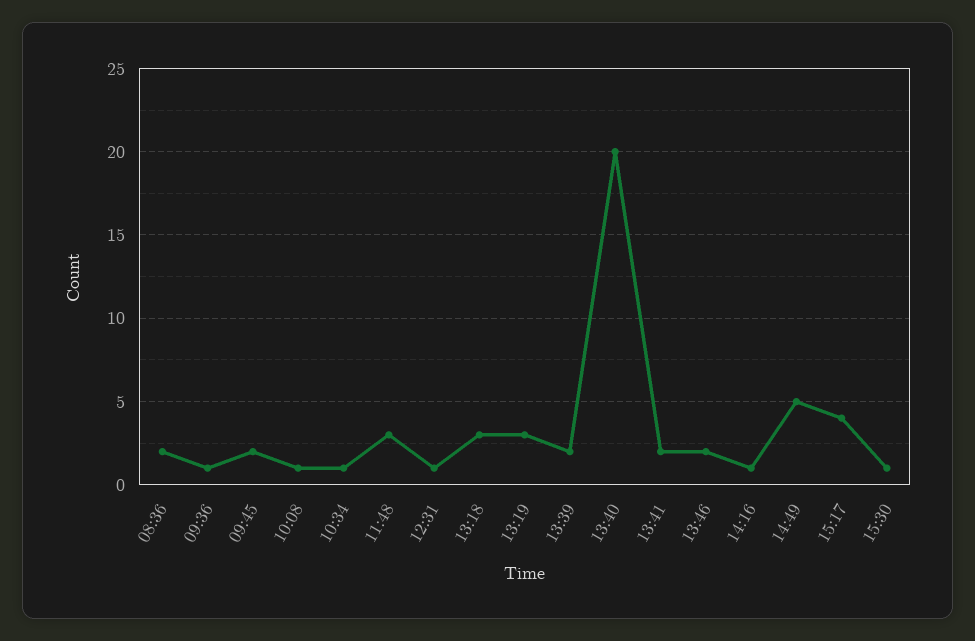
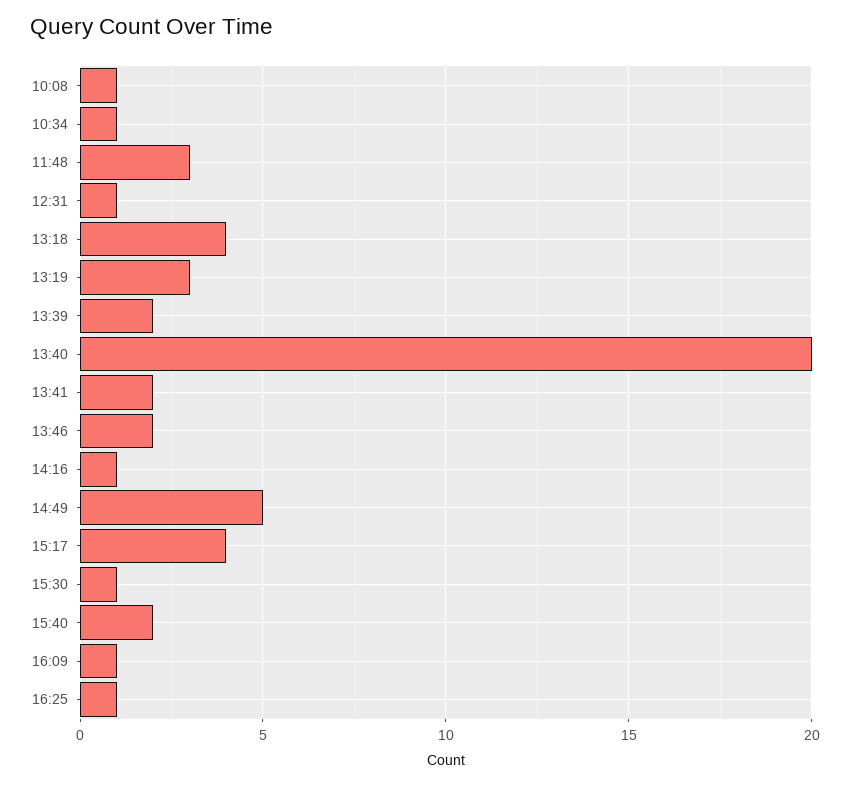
08:36: 2 -> none
09:36: 1 -> none
09:45: 2 -> none
13:18: 3 -> 4
15:40: none -> 2
16:09: none -> 1
16:25: none -> 1

